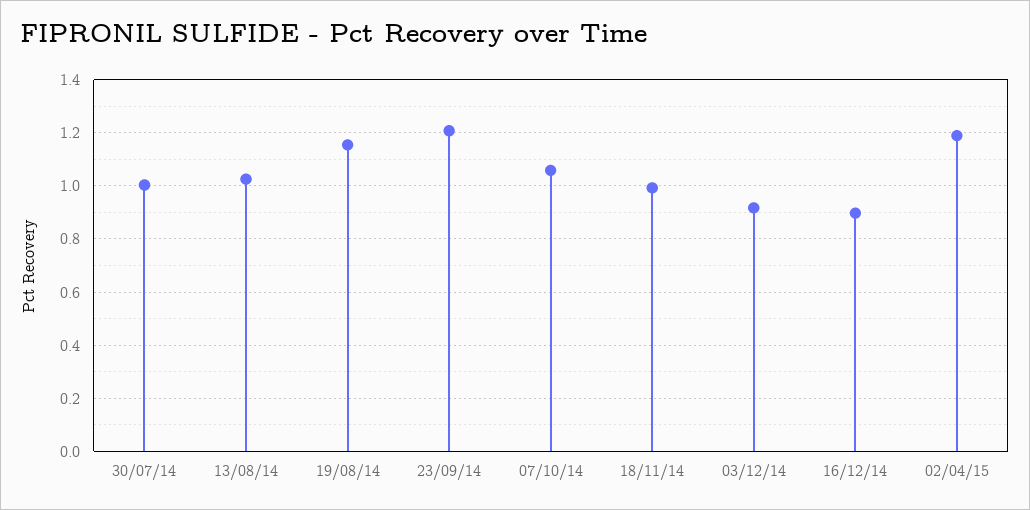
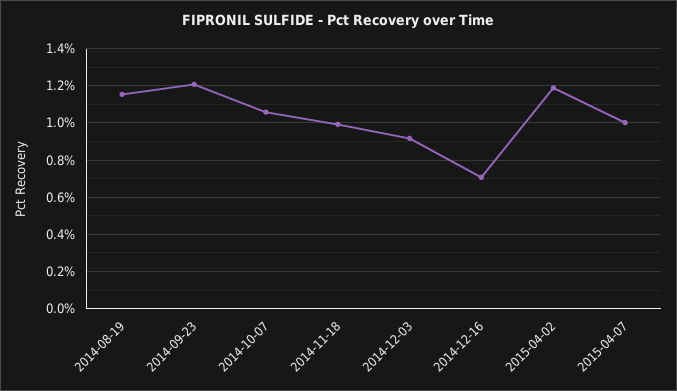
30/07/14: 1 -> none
13/08/14: 1.025 -> none
16/12/14: 0.9 -> 0.7
2015-04-07: none -> 1

